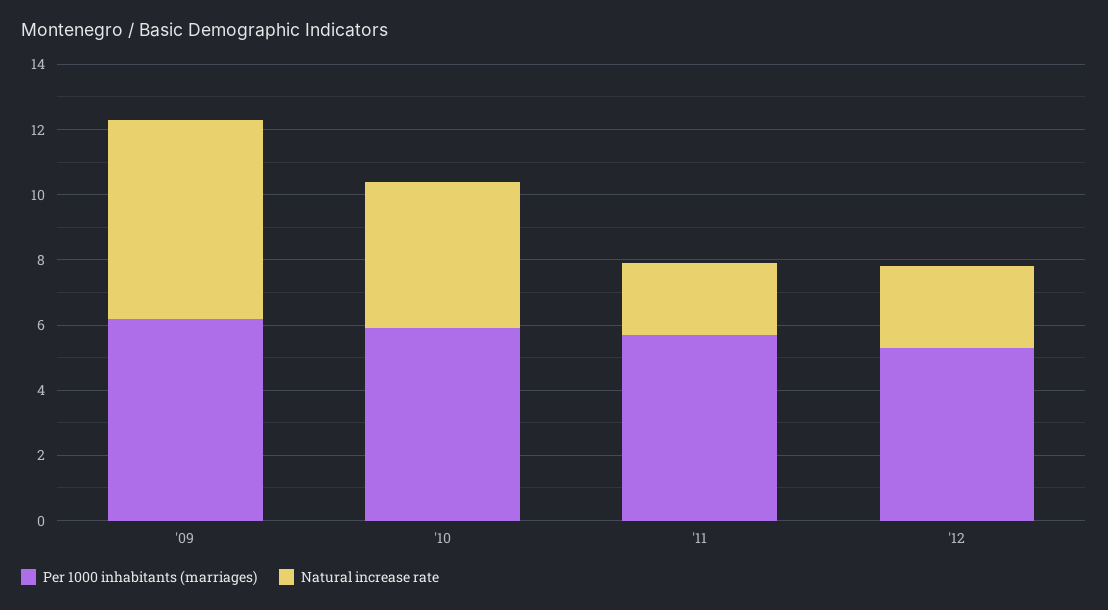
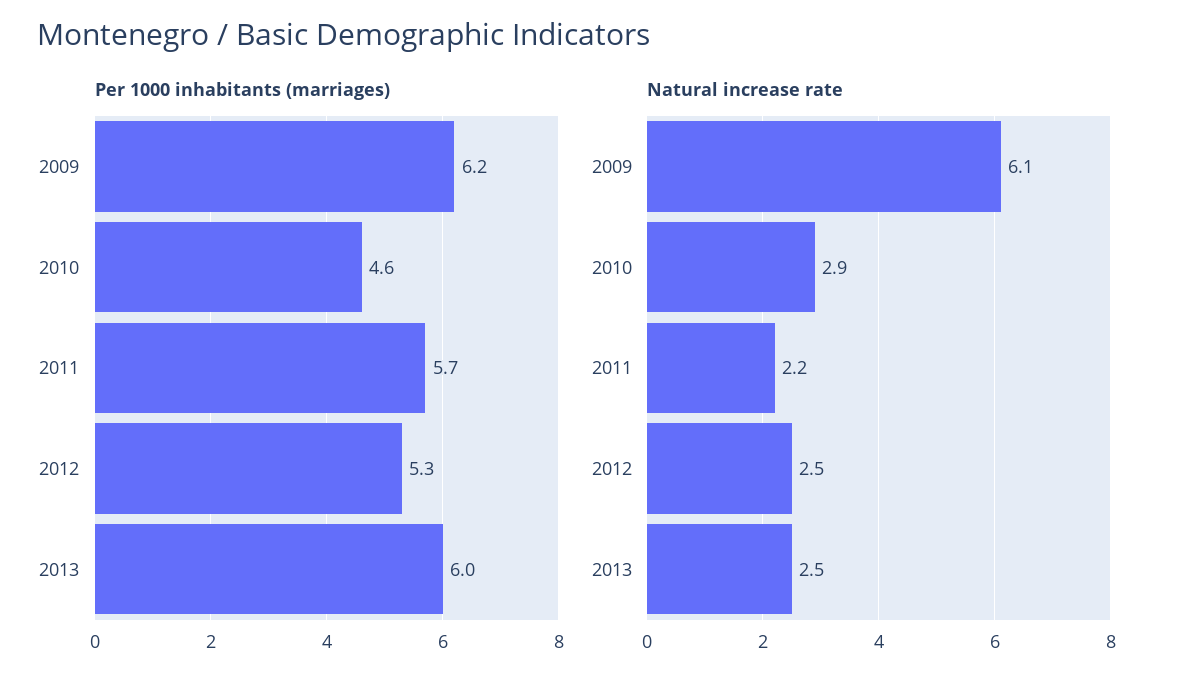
Per 1000 inhabitants (marriages), '10: 6 -> 4.6
Natural increase rate, '10: 4.5 -> 2.9
Per 1000 inhabitants (marriages), 2013: none -> 6
Natural increase rate, 2013: none -> 2.5

